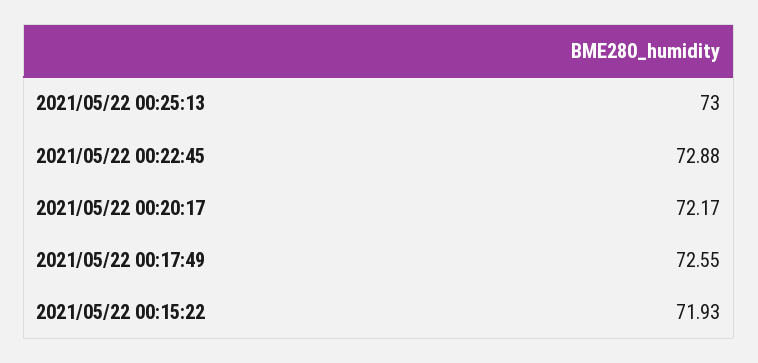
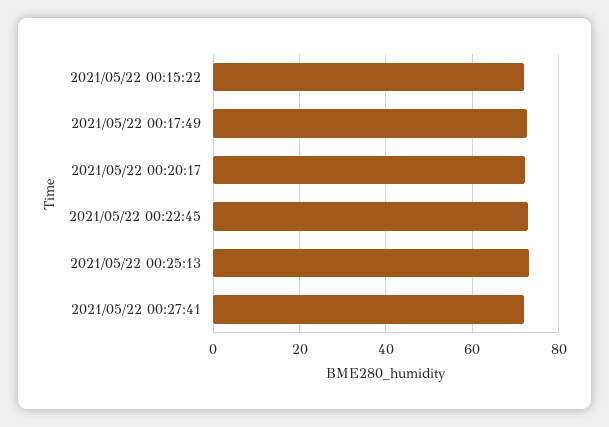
2021/05/22 00:27:41: none -> 72

